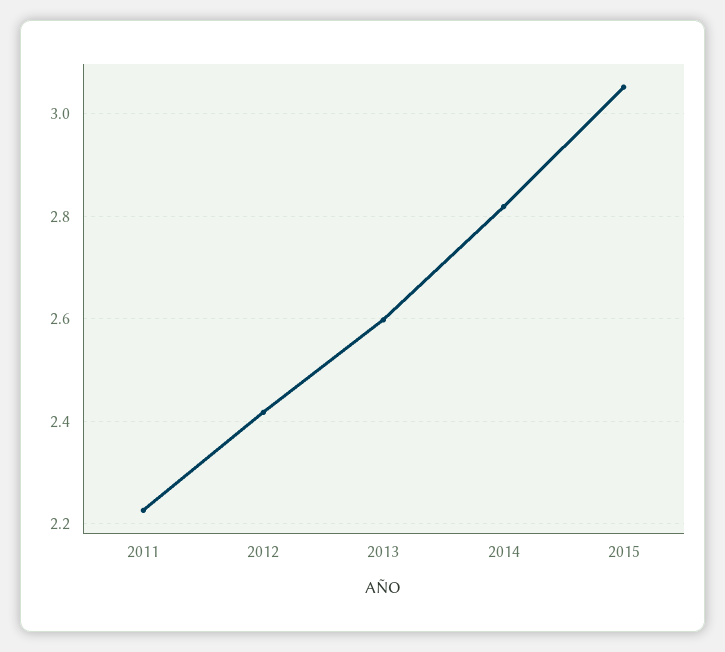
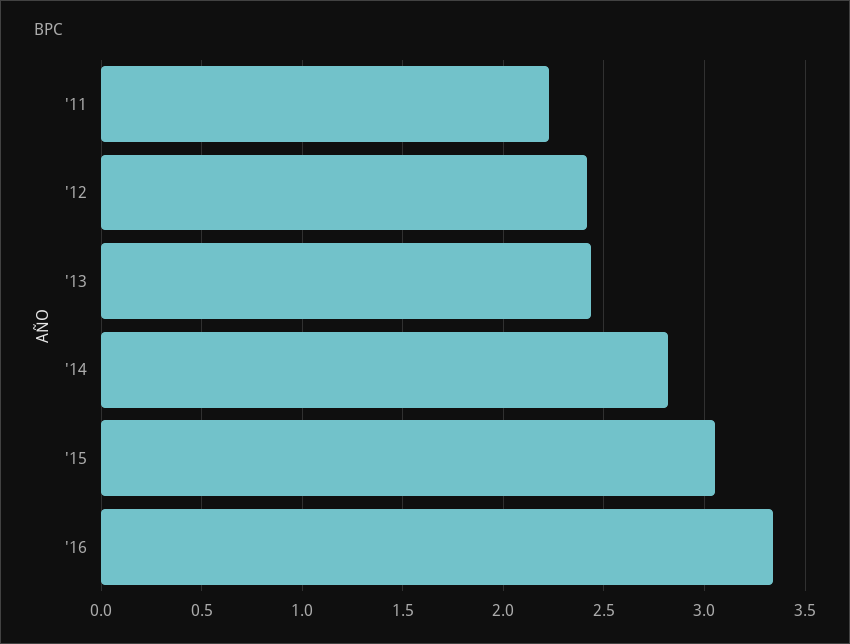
2013: 2.6 -> 2.45
'16: none -> 3.35

